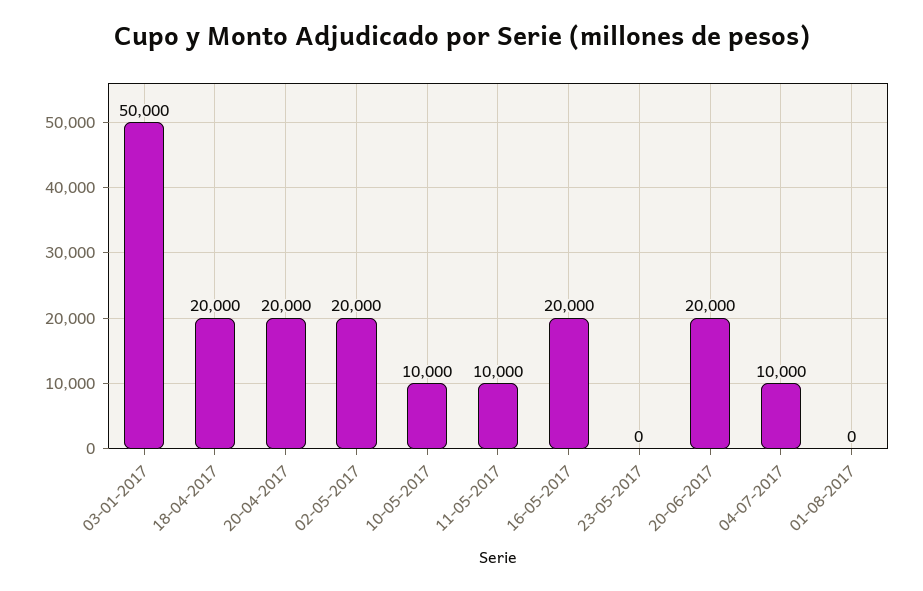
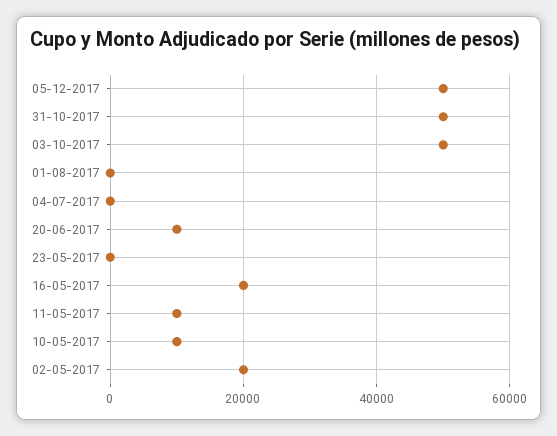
03-01-2017: 50000 -> none
18-04-2017: 20000 -> none
20-04-2017: 20000 -> none
20-06-2017: 20000 -> 10000
04-07-2017: 10000 -> 0
05-12-2017: none -> 50000
31-10-2017: none -> 50000
03-10-2017: none -> 50000

